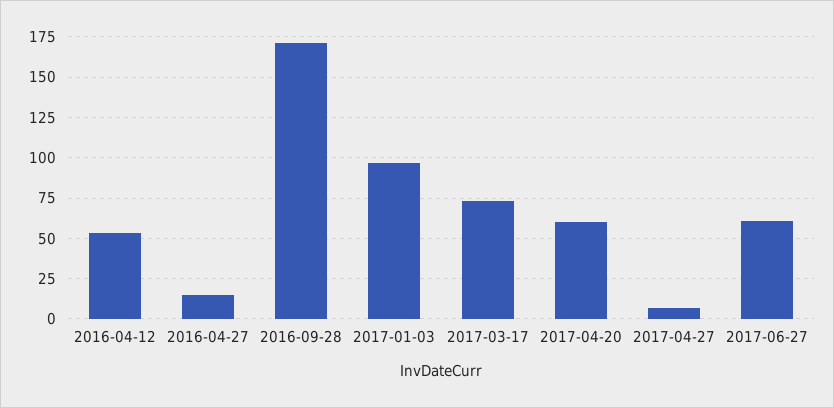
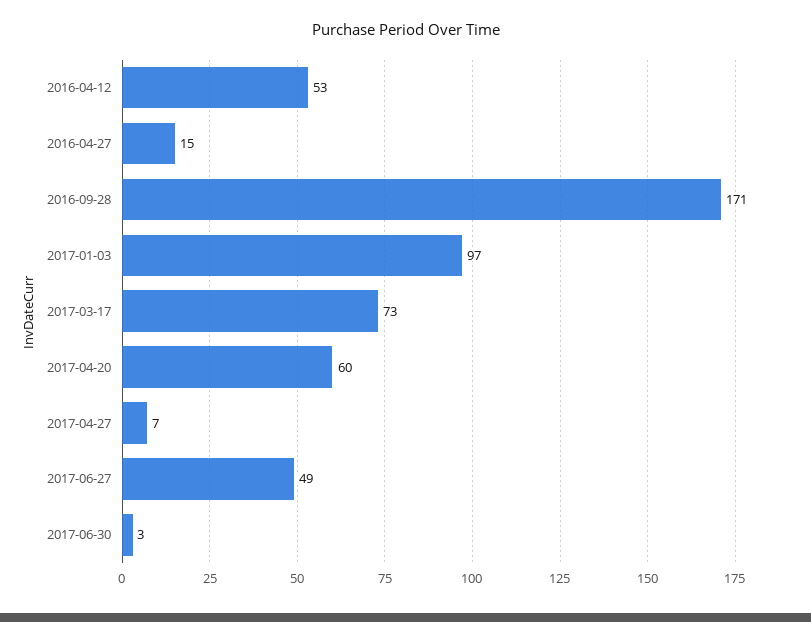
2017-06-27: 60 -> 49
2017-06-30: none -> 3

